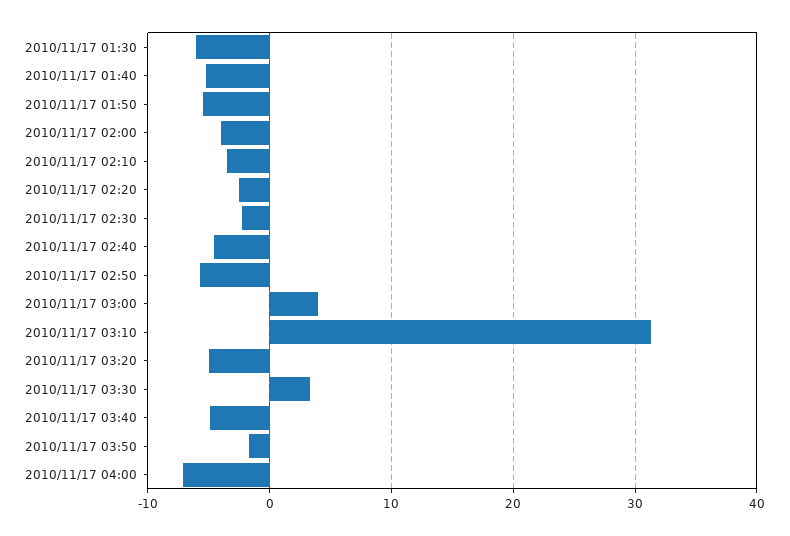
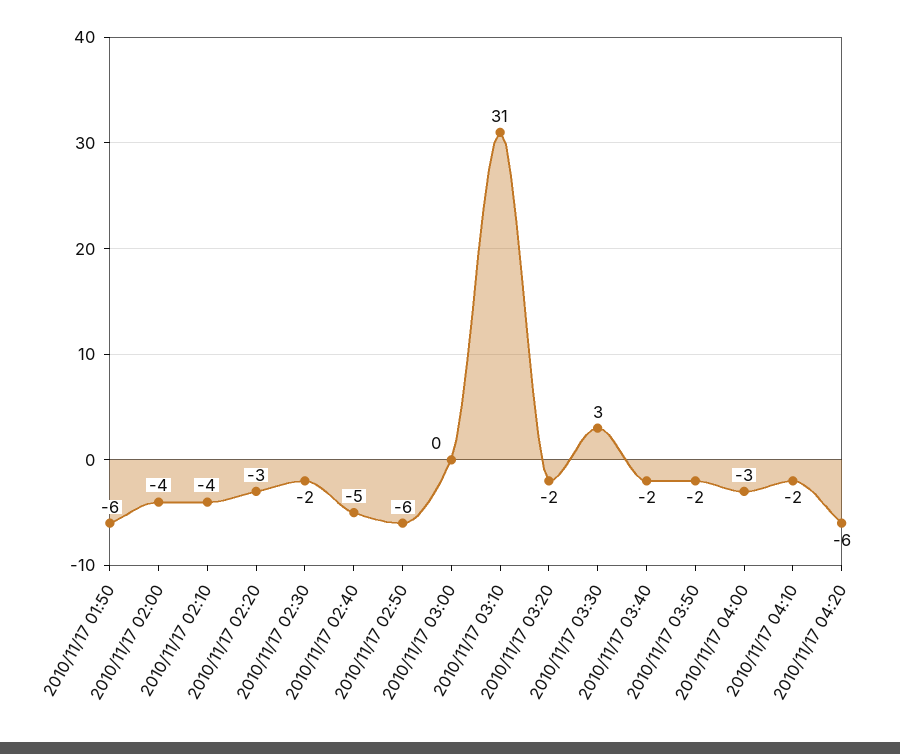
2010/11/17 01:30: -6 -> none
2010/11/17 01:40: -5 -> none
2010/11/17 03:00: 4 -> 0
2010/11/17 03:20: -5 -> -2
2010/11/17 03:40: -5 -> -2
2010/11/17 04:00: -7 -> -3
2010/11/17 04:10: none -> -2
2010/11/17 04:20: none -> -6

